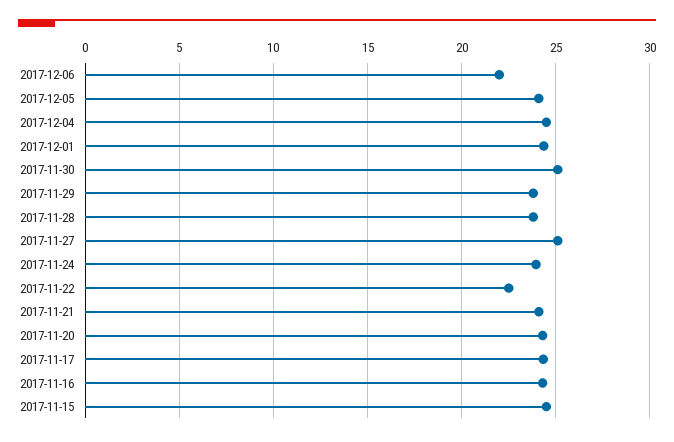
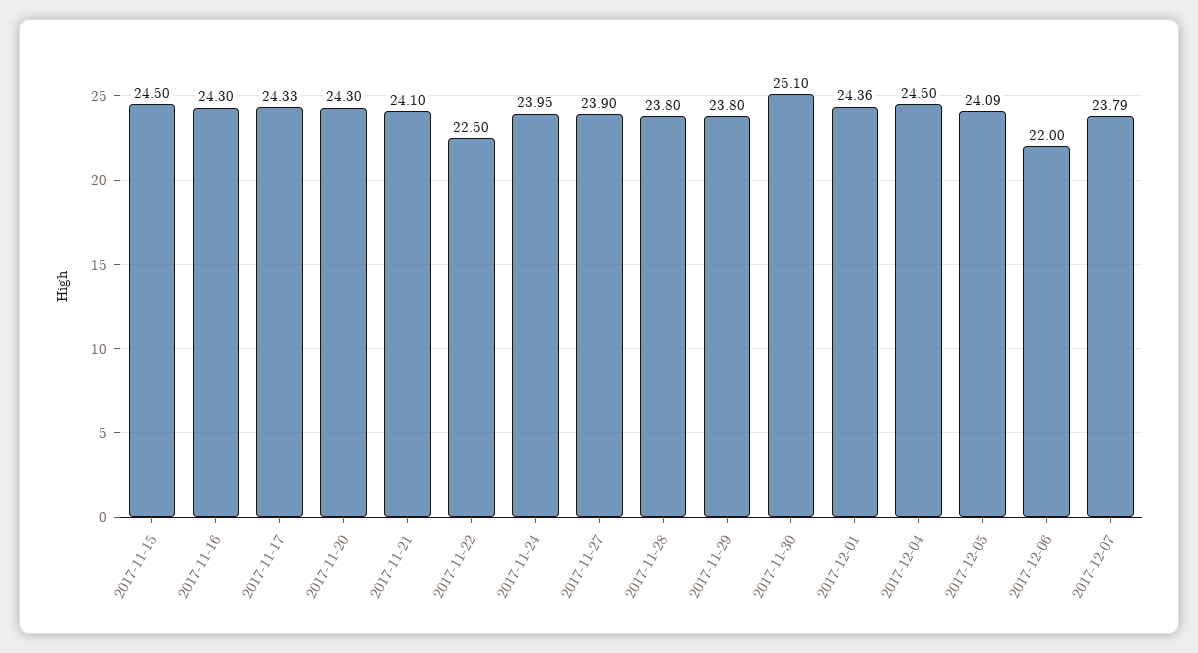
2017-11-27: 25 -> 23.9
2017-12-07: none -> 23.79

